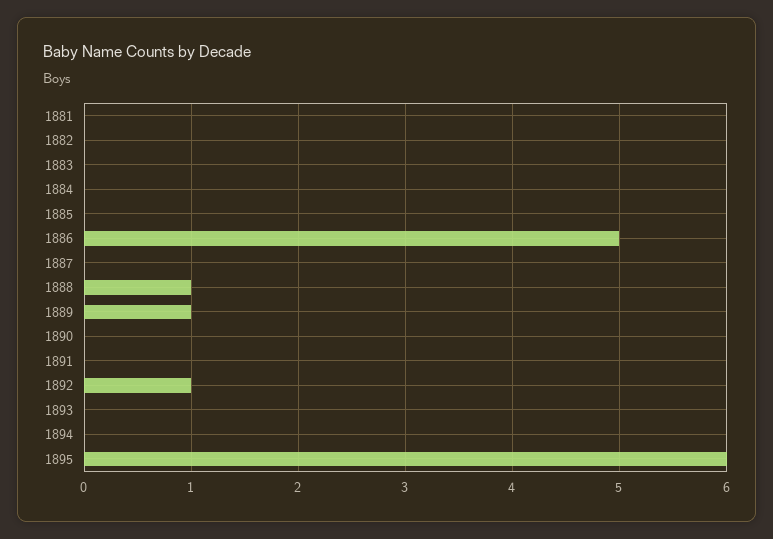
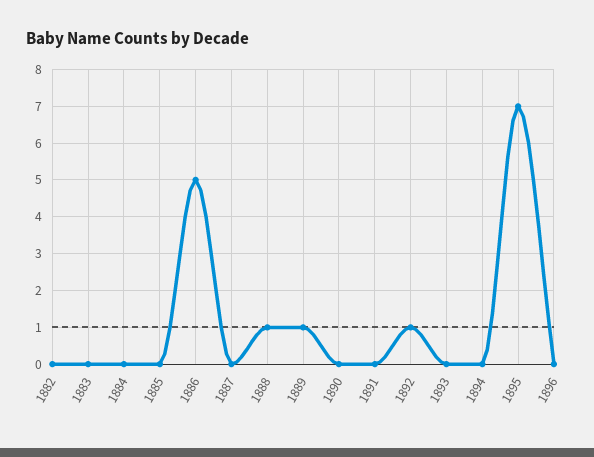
1881: 0 -> none
1895: 6 -> 7
1896: none -> 0

